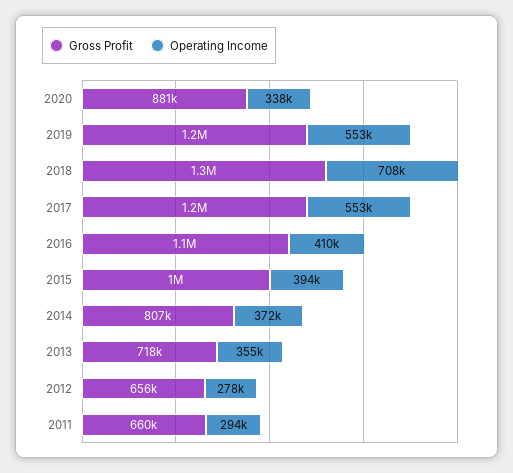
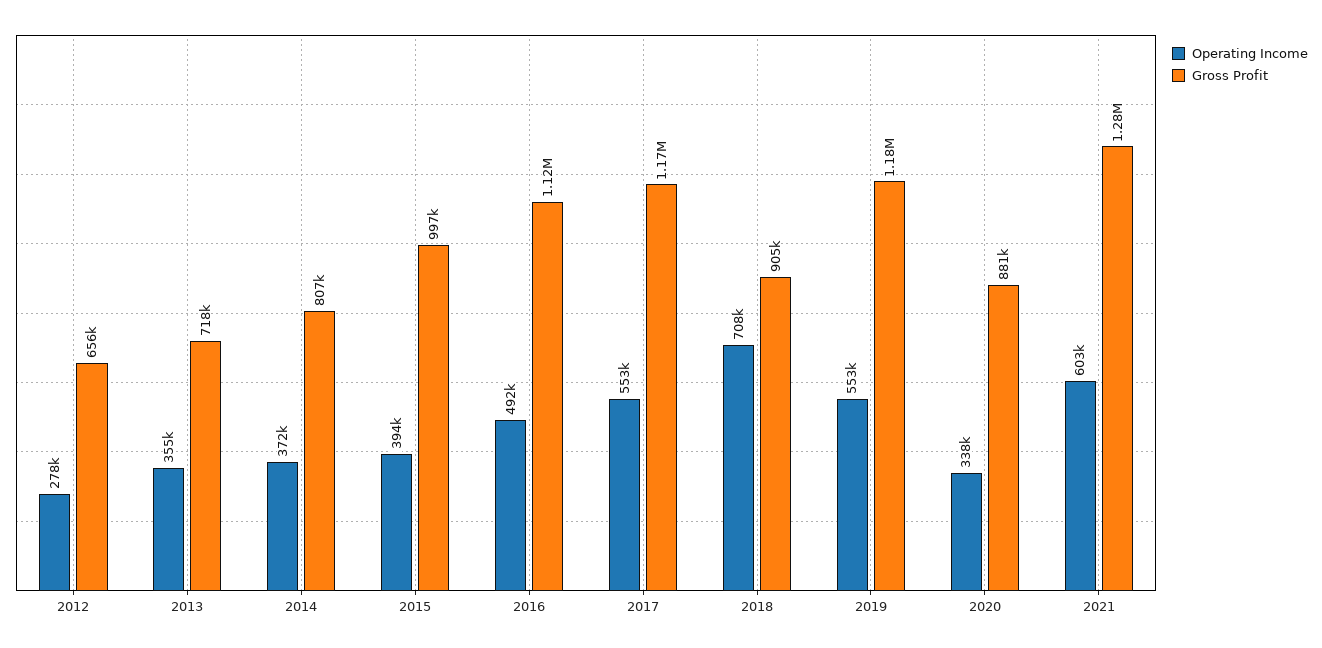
Gross Profit, 2018: 1300000 -> 905000
Operating Income, 2016: 410000 -> 492000
Gross Profit, 2011: 660000 -> none
Operating Income, 2011: 294000 -> none
Operating Income, 2021: none -> 603000
Gross Profit, 2021: none -> 1280000

